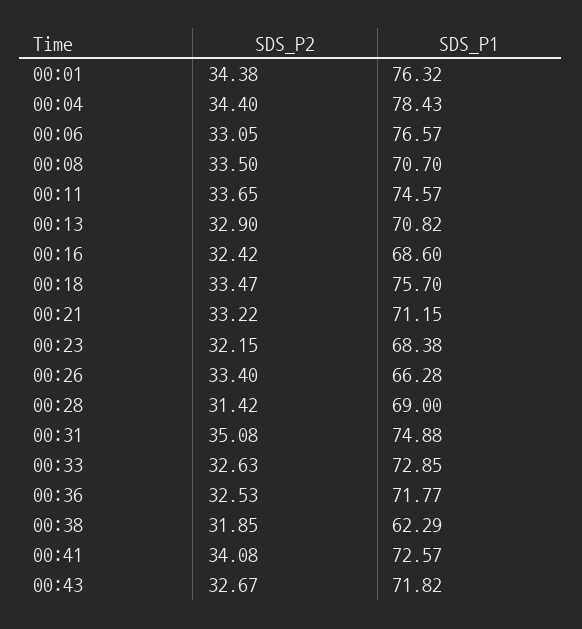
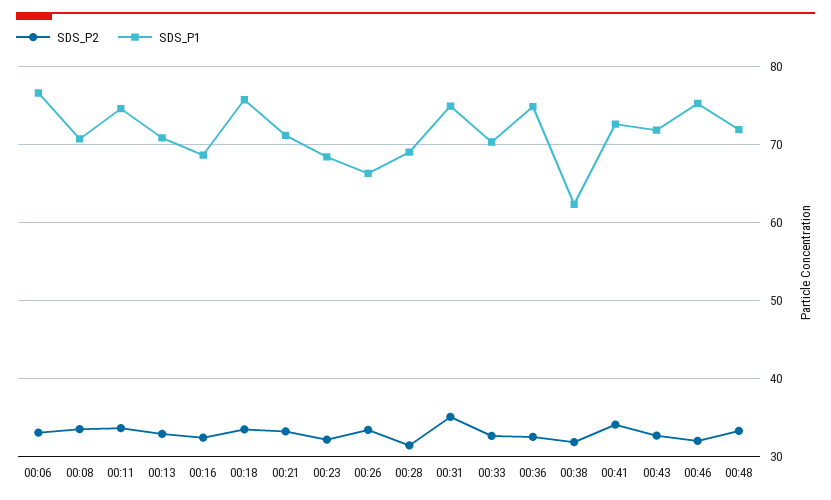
SDS_P2, 00:01: 34.38 -> none
SDS_P1, 00:01: 76.32 -> none
SDS_P2, 00:04: 34.4 -> none
SDS_P1, 00:04: 78.43 -> none
SDS_P1, 00:33: 72.85 -> 70
SDS_P1, 00:36: 71.77 -> 75
SDS_P2, 00:46: none -> 32
SDS_P1, 00:46: none -> 75
SDS_P2, 00:48: none -> 33
SDS_P1, 00:48: none -> 72

